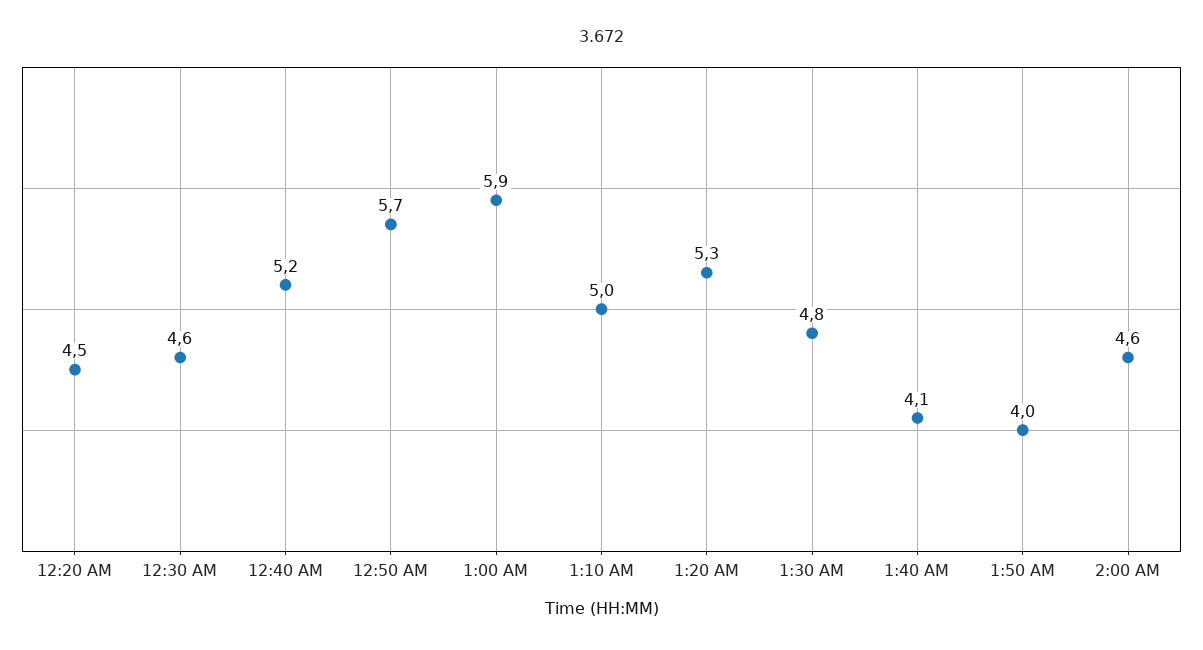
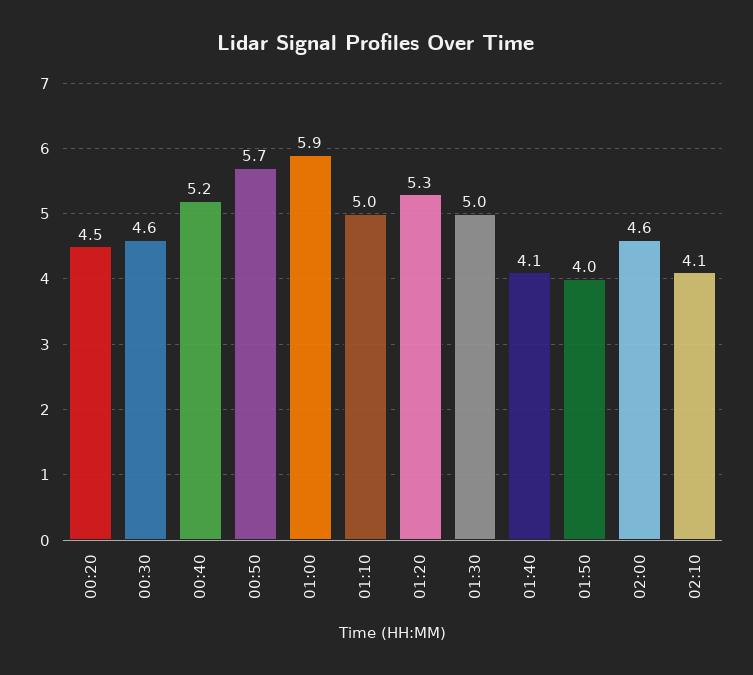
1:30 AM: 4.8 -> 5
02:10: none -> 4.1

